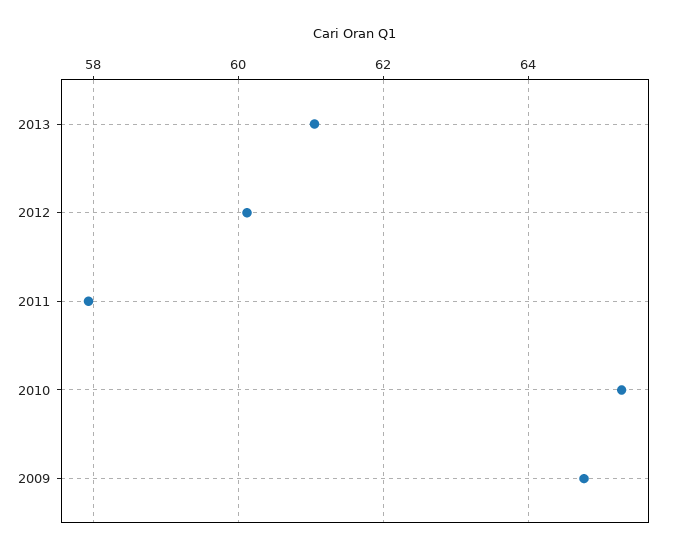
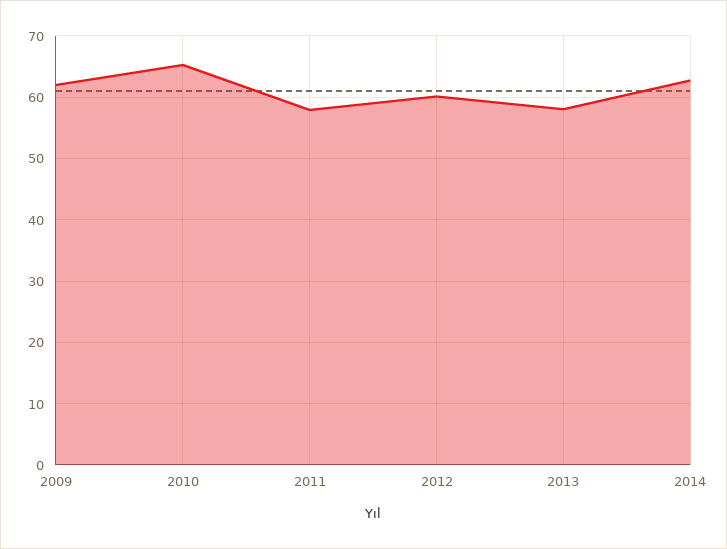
2013: 61 -> 58
2009: 64.8 -> 62
2014: none -> 63

